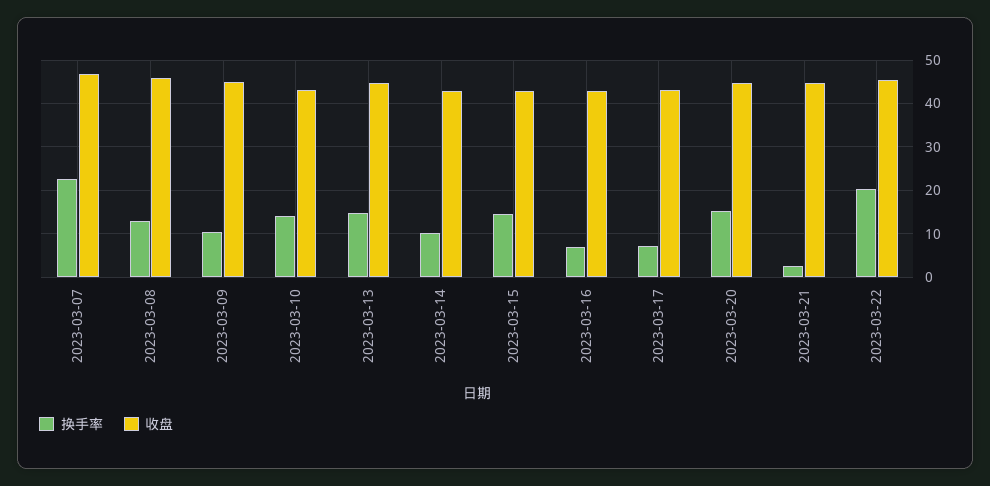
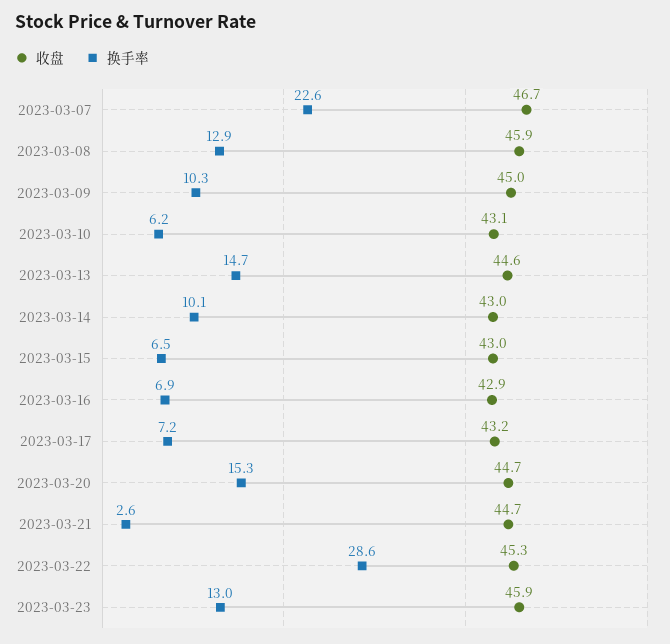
换手率, 2023-03-10: 14 -> 6.2
换手率, 2023-03-15: 14 -> 6.5
换手率, 2023-03-22: 20 -> 28.6
收盘, 2023-03-23: none -> 45.9
换手率, 2023-03-23: none -> 13

